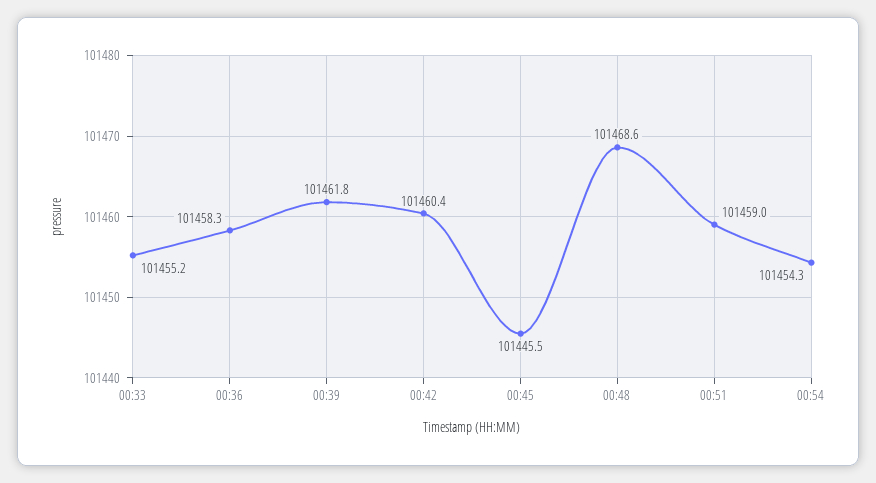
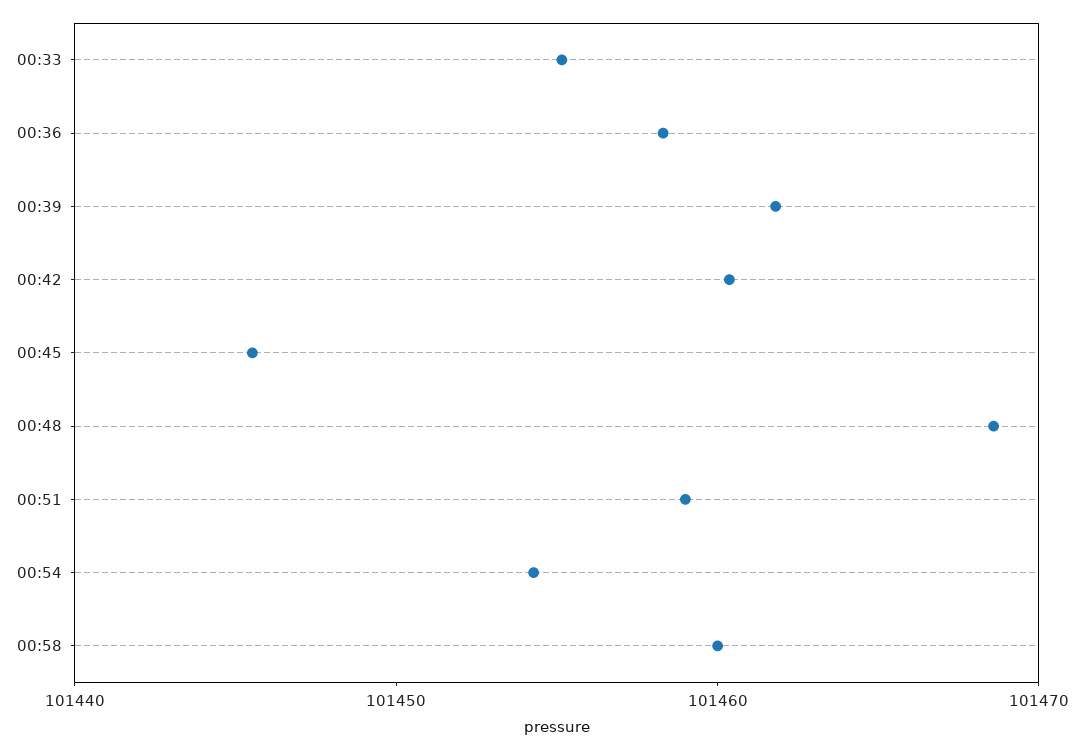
00:58: none -> 101460

